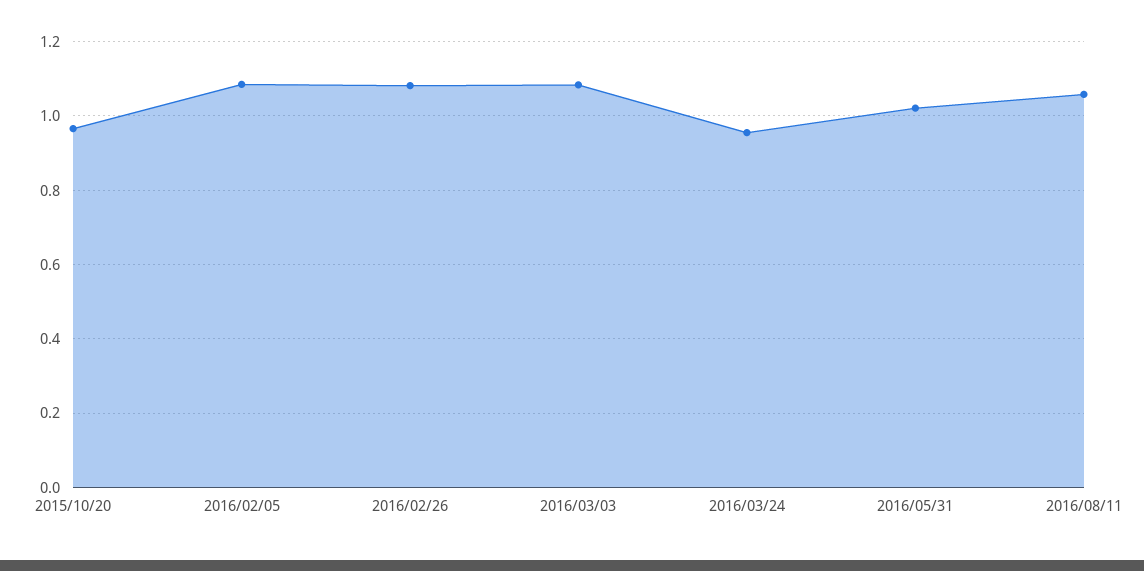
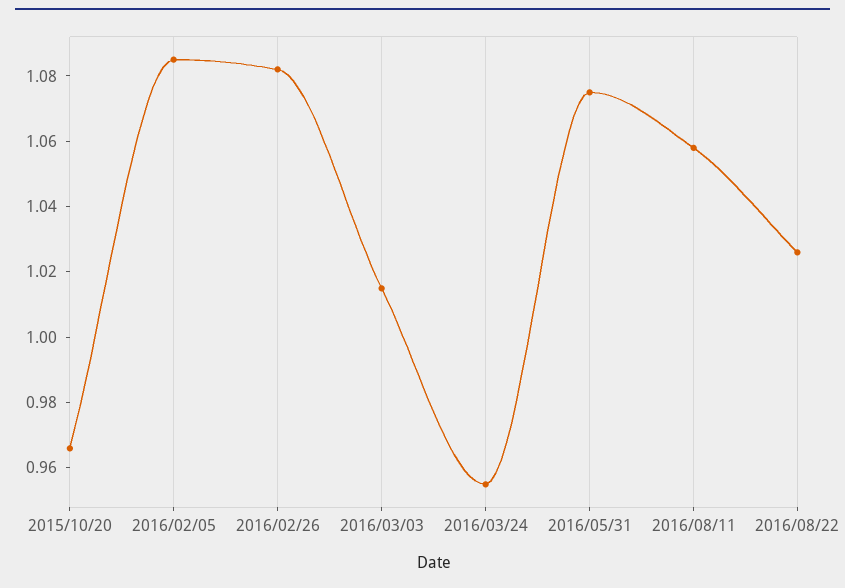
2016/03/03: 1.08 -> 1.015
2016/05/31: 1.02 -> 1.075
2016/08/22: none -> 1.025

